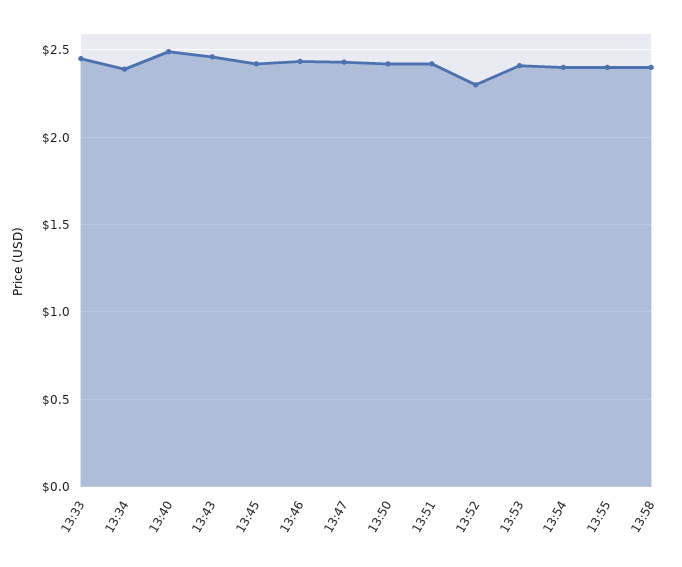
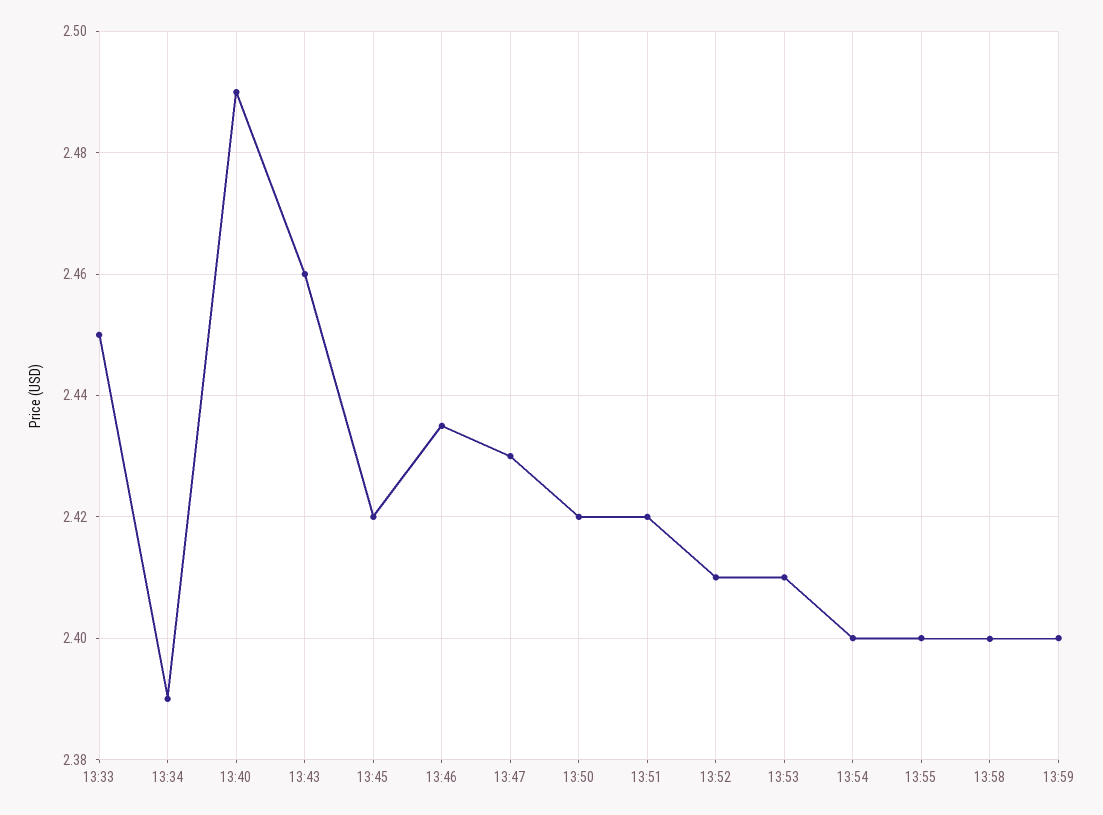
13:52: 2.3 -> 2.41
13:59: none -> 2.4

